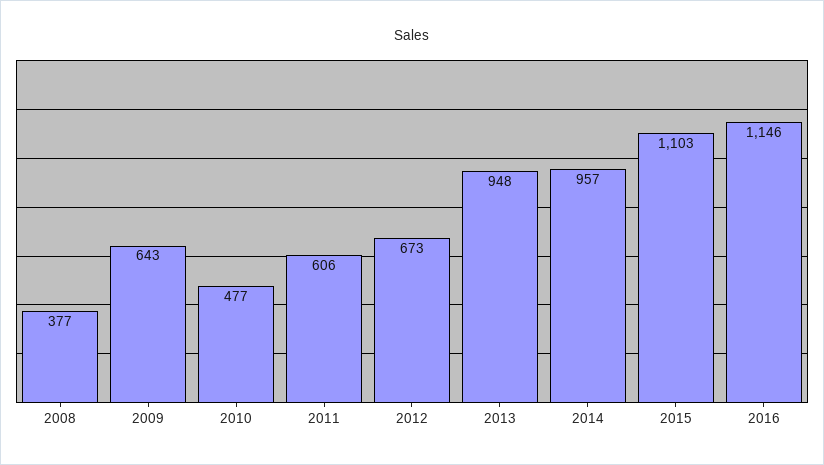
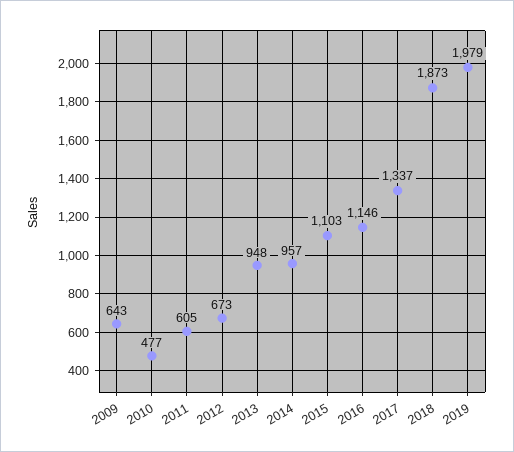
2008: 377 -> none
2011: 606 -> 605
2017: none -> 1337
2018: none -> 1873
2019: none -> 1979

